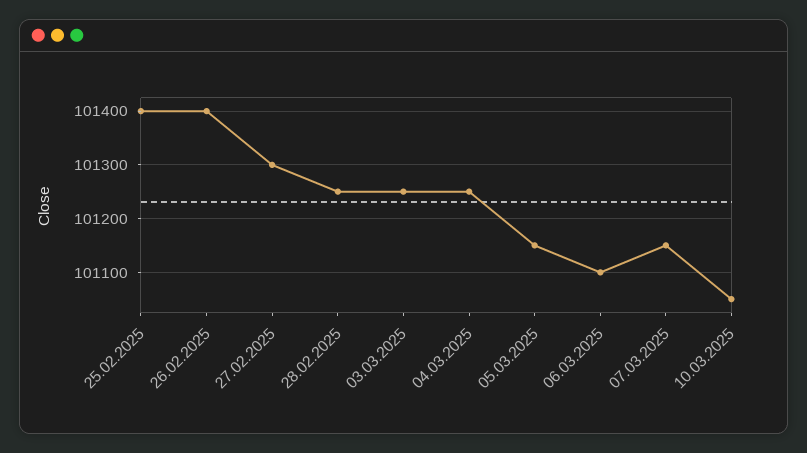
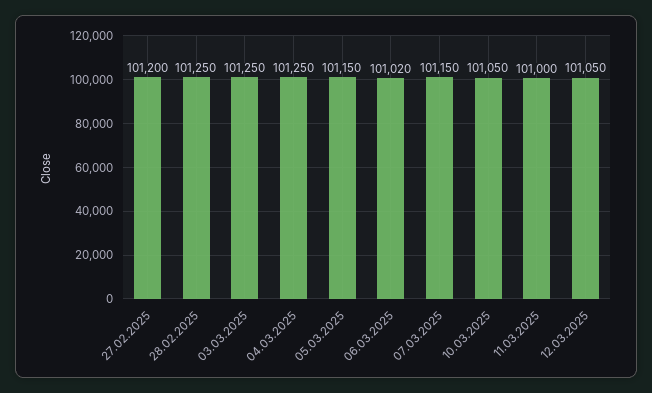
25.02.2025: 101400 -> none
26.02.2025: 101400 -> none
27.02.2025: 101300 -> 101200
06.03.2025: 101100 -> 101020
11.03.2025: none -> 101000
12.03.2025: none -> 101050

